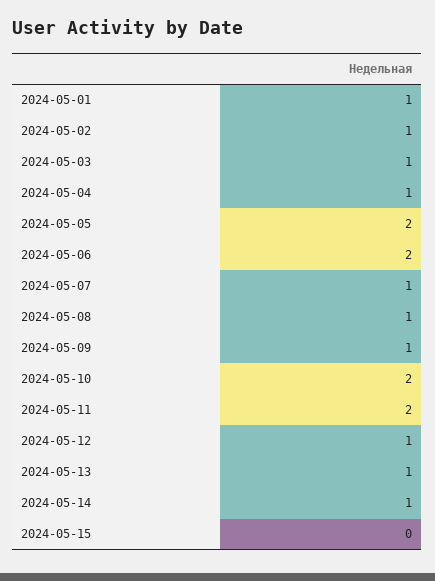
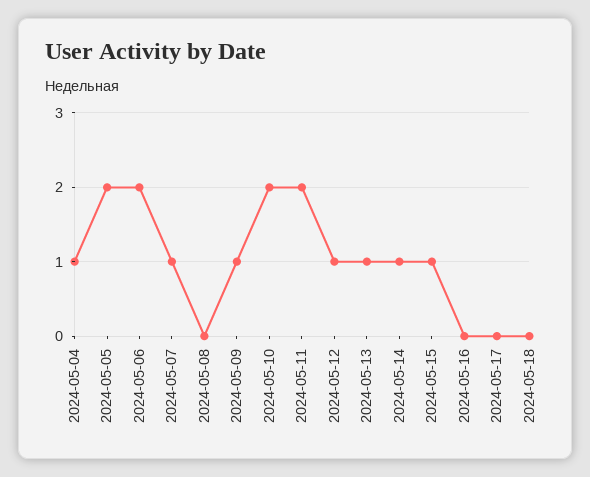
2024-05-01: 1 -> none
2024-05-02: 1 -> none
2024-05-03: 1 -> none
2024-05-08: 1 -> 0
2024-05-15: 0 -> 1
2024-05-16: none -> 0
2024-05-17: none -> 0
2024-05-18: none -> 0

